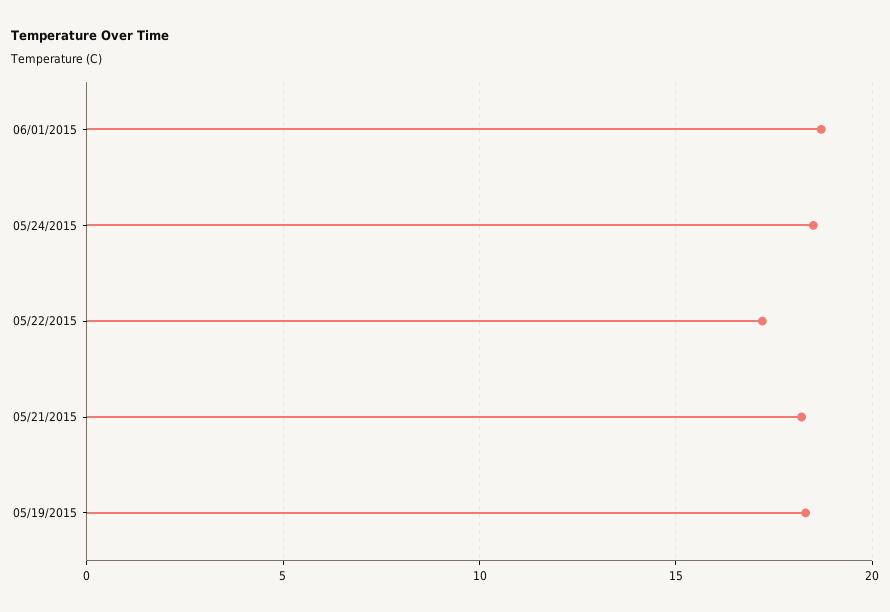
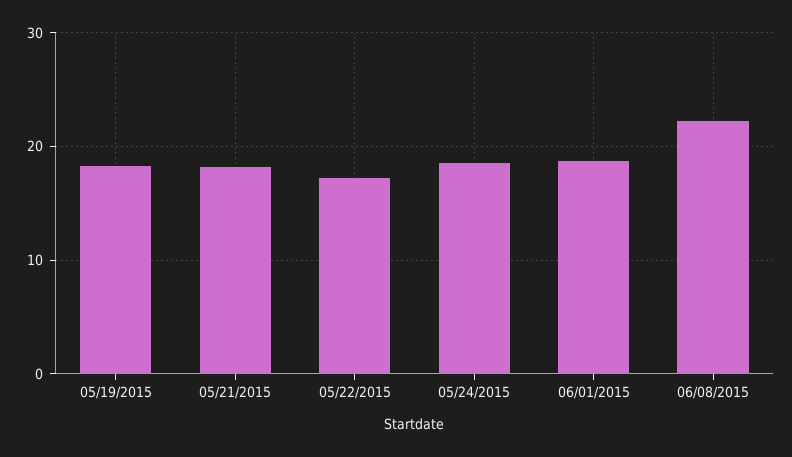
06/08/2015: none -> 22

